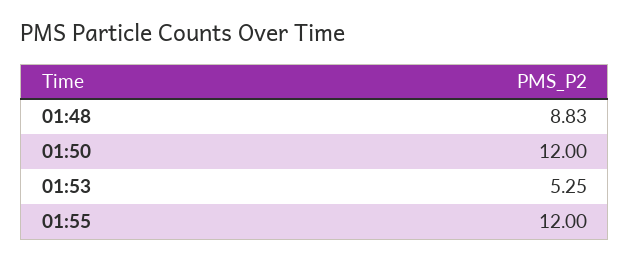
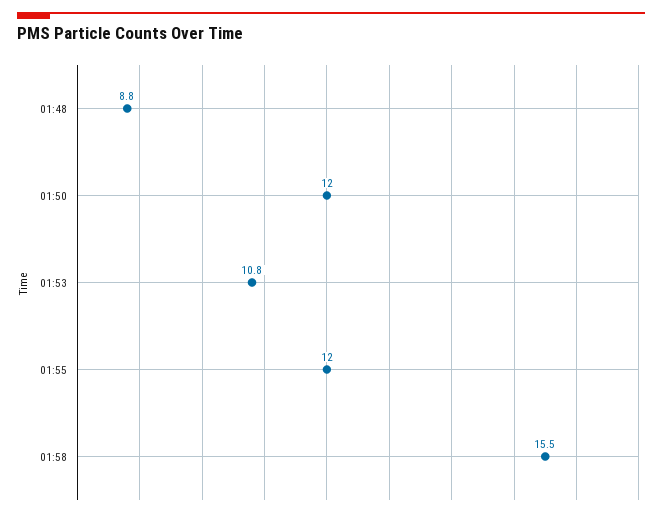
01:53: 5.25 -> 10.8
01:58: none -> 15.5

